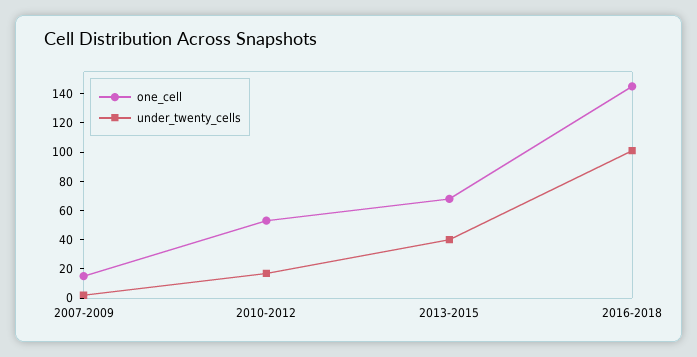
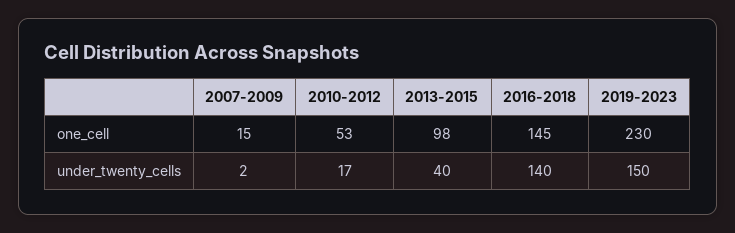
one_cell, 2013-2015: 70 -> 98
under_twenty_cells, 2016-2018: 100 -> 140
one_cell, 2019-2023: none -> 230
under_twenty_cells, 2019-2023: none -> 150

